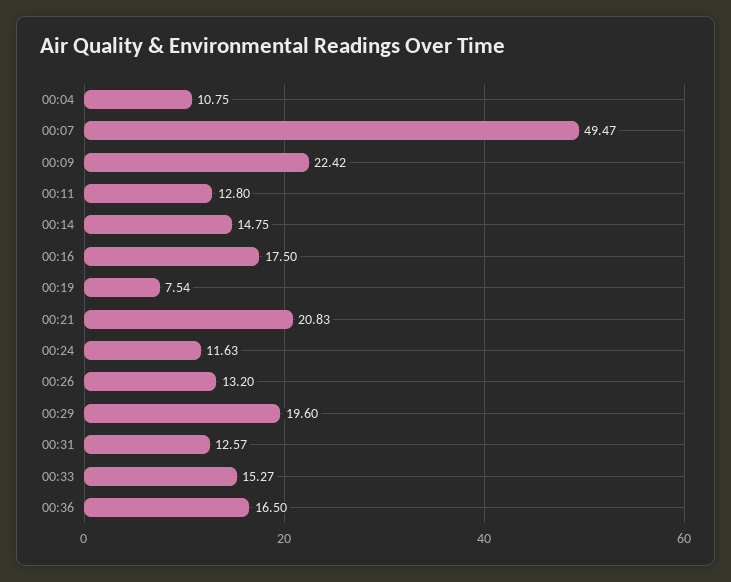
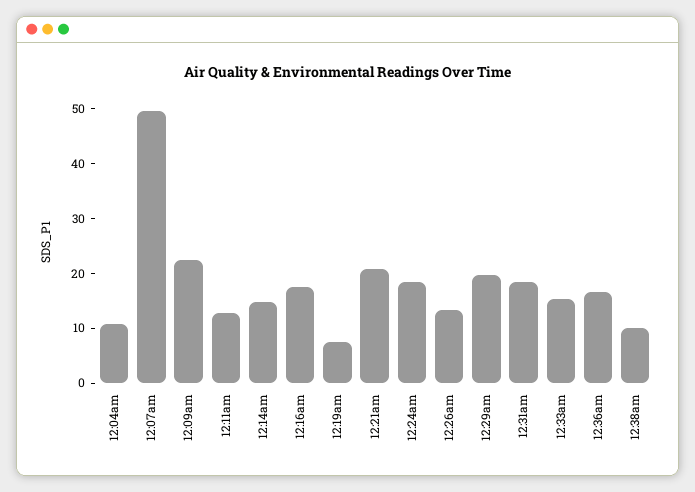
00:24: 11.63 -> 18
00:31: 12.57 -> 18
12:38am: none -> 10

